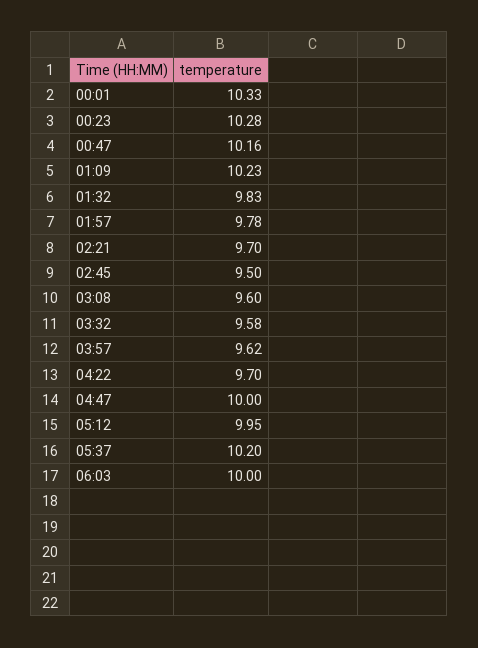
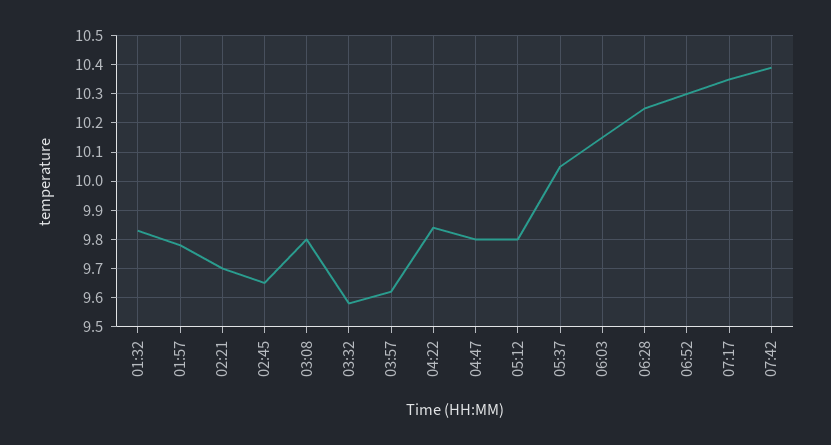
00:01: 10.33 -> none
00:23: 10.28 -> none
00:47: 10.16 -> none
01:09: 10.23 -> none
02:45: 9.5 -> 9.65
03:08: 9.6 -> 9.8
04:22: 9.7 -> 9.85
04:47: 10 -> 9.8
05:12: 9.95 -> 9.8
05:37: 10.2 -> 10.05
06:03: 10 -> 10.15
06:28: none -> 10.25
06:52: none -> 10.3
07:17: none -> 10.35
07:42: none -> 10.4

